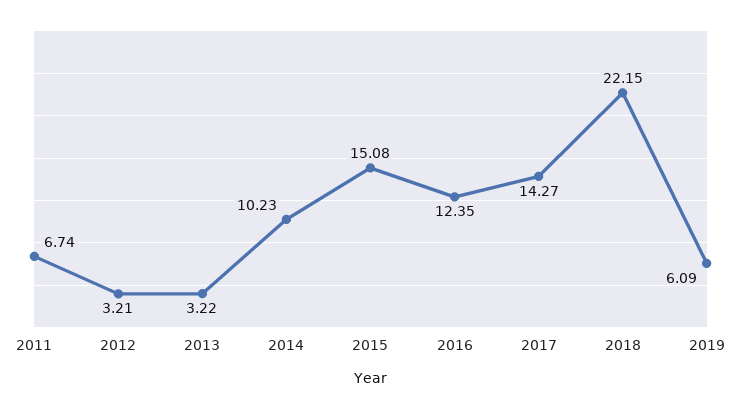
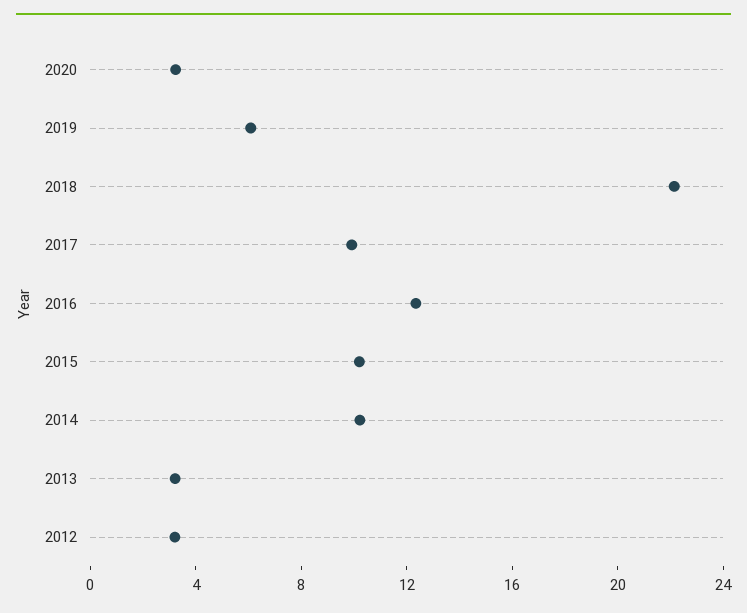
2011: 6.74 -> none
2015: 15.08 -> 10
2017: 14.27 -> 10
2020: none -> 3

